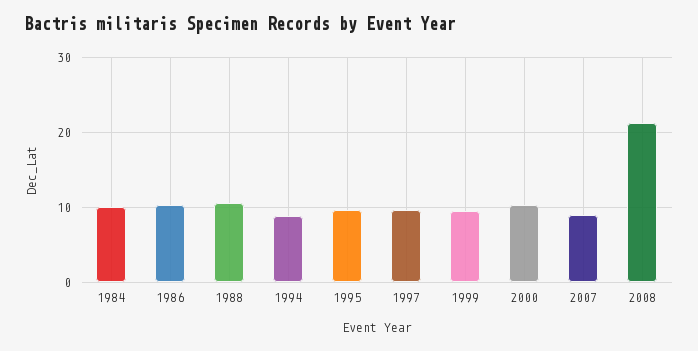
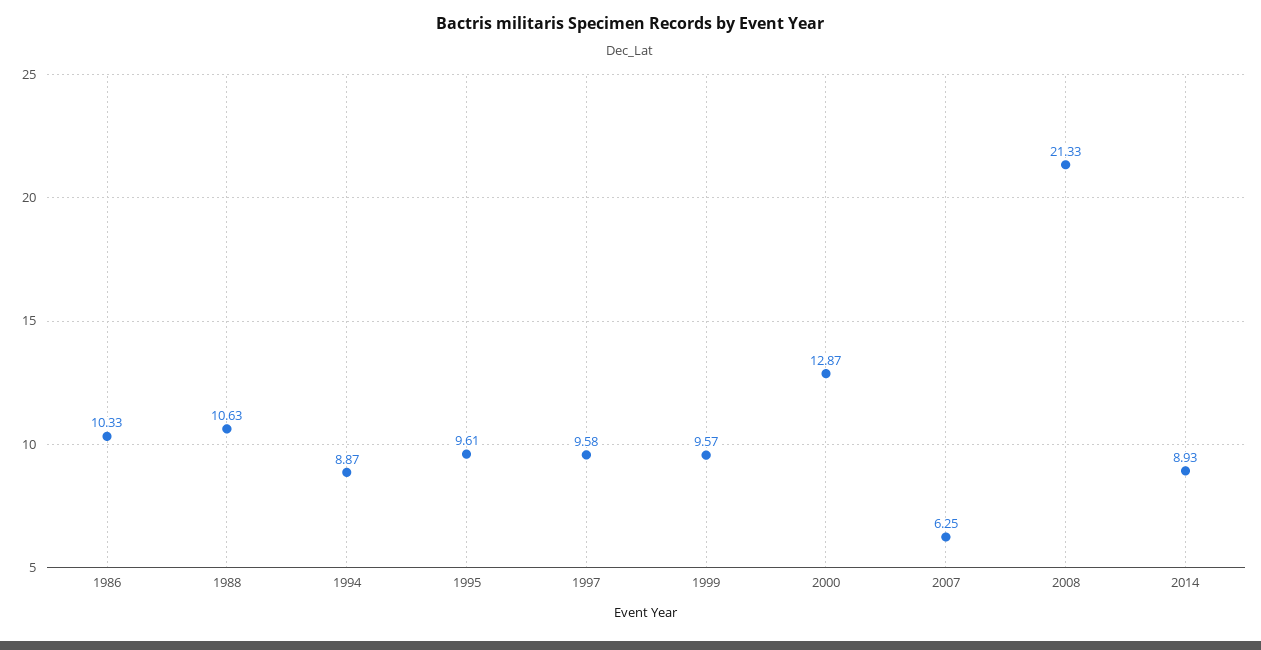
1984: 10 -> none
2000: 10 -> 12.87
2007: 9 -> 6.25
2014: none -> 8.93

